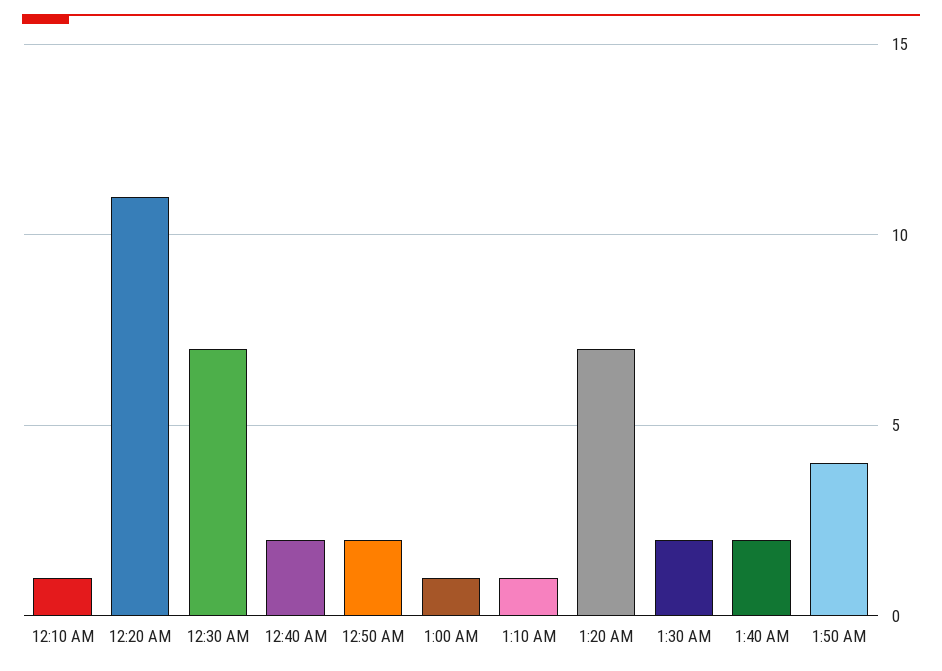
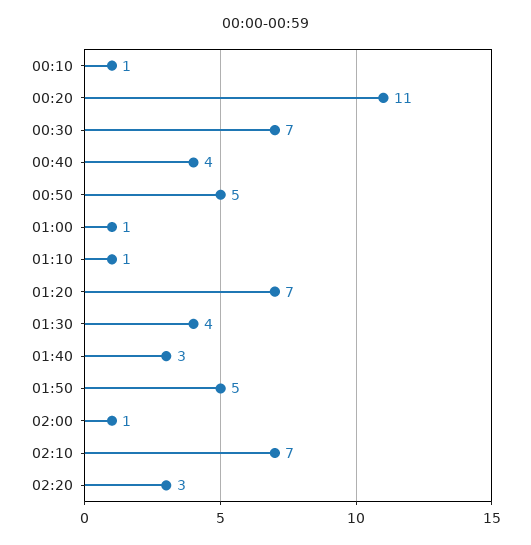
12:40 AM: 2 -> 4
12:50 AM: 2 -> 5
1:30 AM: 2 -> 4
1:40 AM: 2 -> 3
1:50 AM: 4 -> 5
02:00: none -> 1
02:10: none -> 7
02:20: none -> 3

